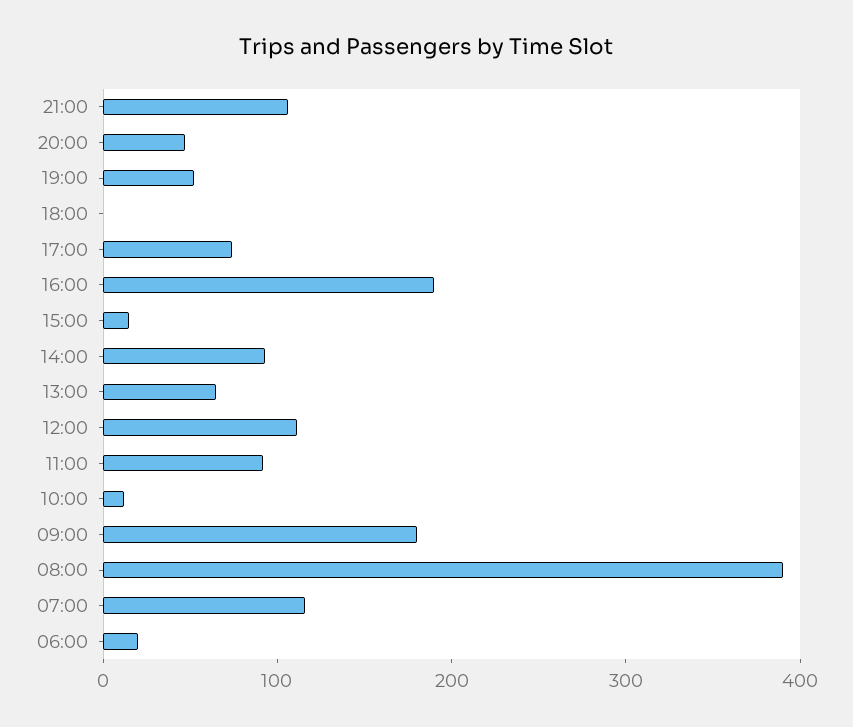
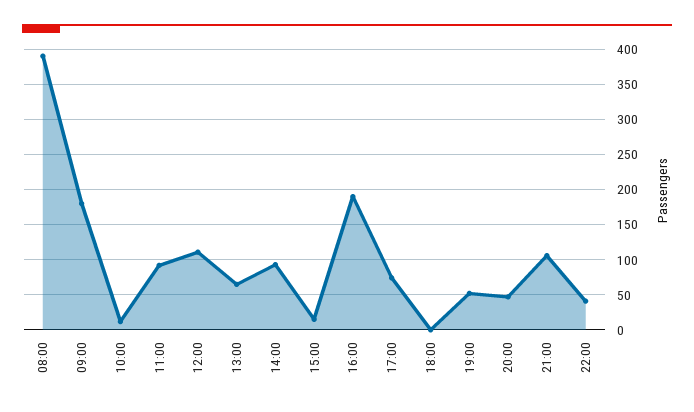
07:00: 120 -> none
06:00: 20 -> none
22:00: none -> 40

